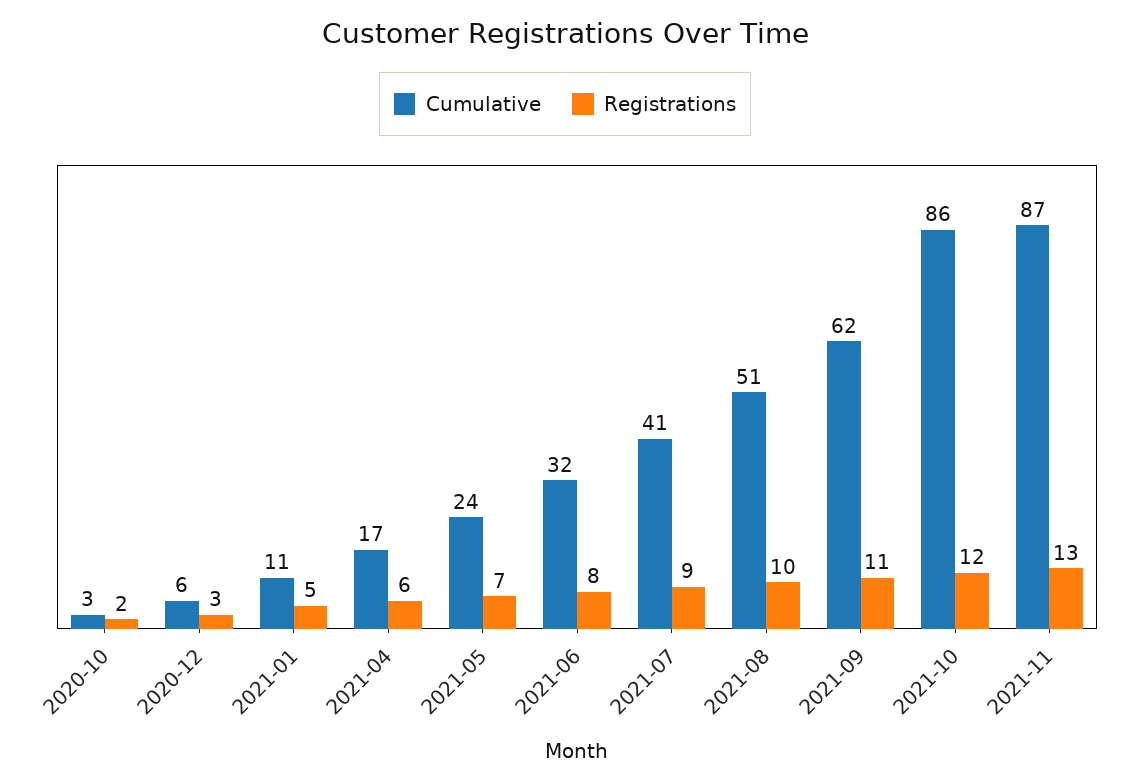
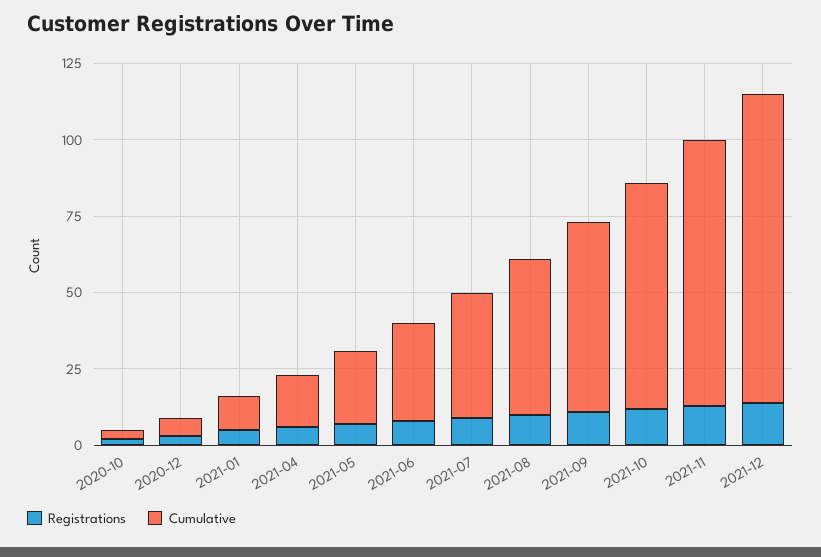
Cumulative, 2021-10: 86 -> 75
Registrations, 2021-12: none -> 15
Cumulative, 2021-12: none -> 100

